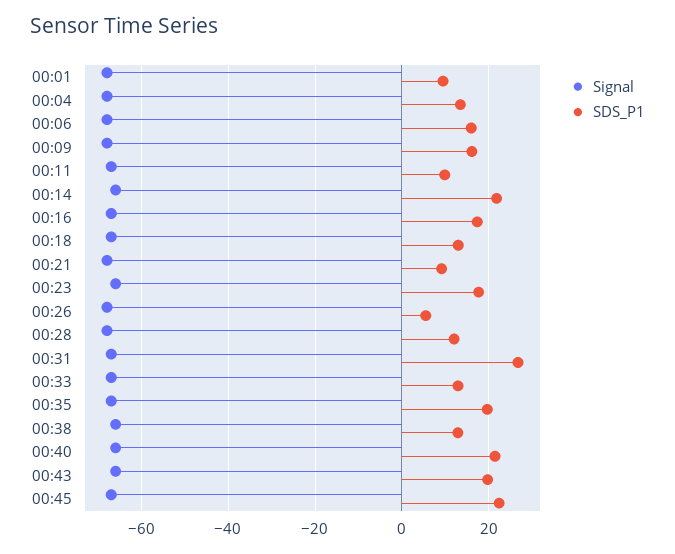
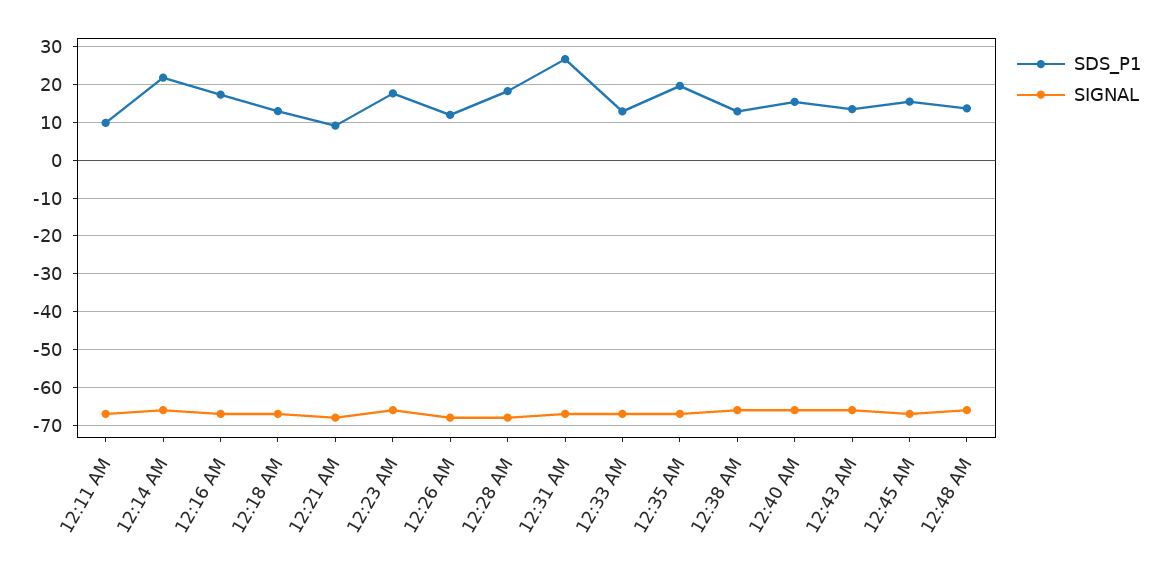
Signal, 00:01: -68 -> none
SDS_P1, 00:01: 10 -> none
Signal, 00:04: -68 -> none
SDS_P1, 00:04: 14 -> none
Signal, 00:06: -68 -> none
SDS_P1, 00:06: 16 -> none
Signal, 00:09: -68 -> none
SDS_P1, 00:09: 16 -> none
SDS_P1, 00:26: 6 -> 12
SDS_P1, 00:28: 12 -> 18
SDS_P1, 00:40: 22 -> 16
SDS_P1, 00:43: 20 -> 14
SDS_P1, 00:45: 22 -> 16
SDS_P1, 12:48 AM: none -> 14
Signal, 12:48 AM: none -> -66

